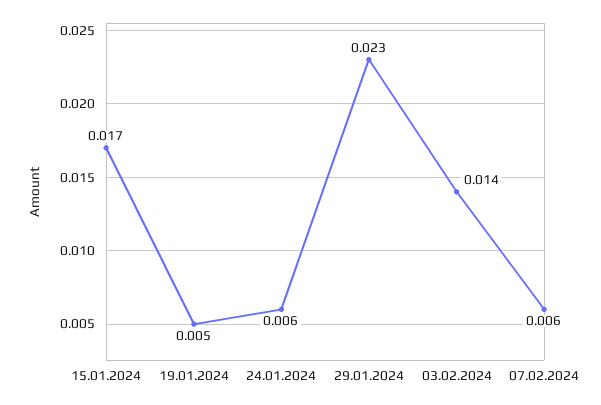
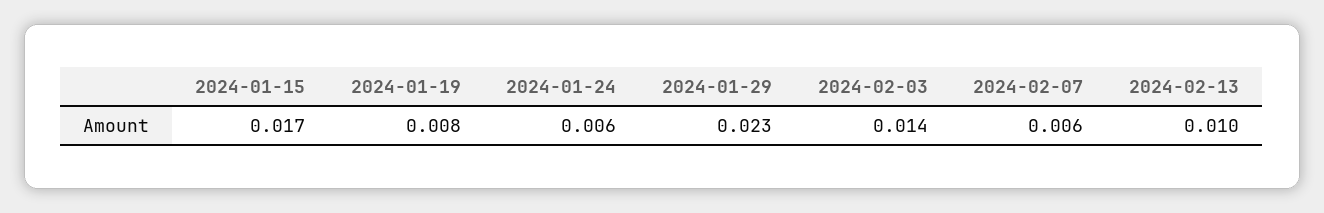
19.01.2024: 0.005 -> 0.008
2024-02-13: none -> 0.01

